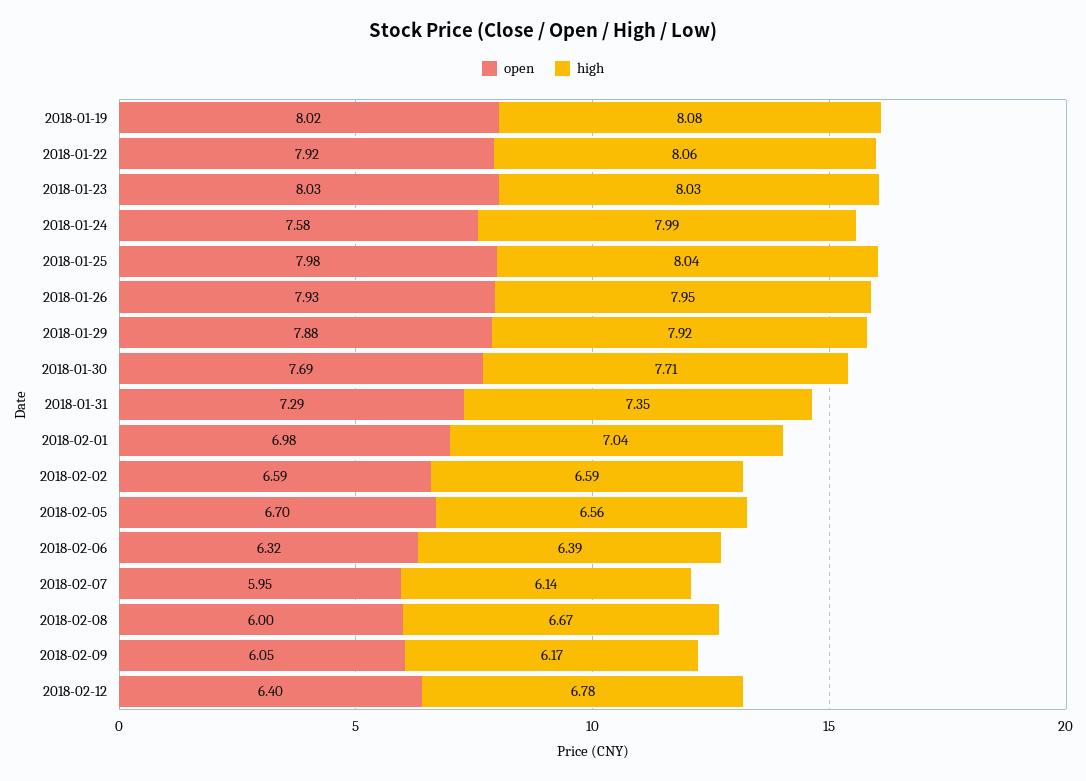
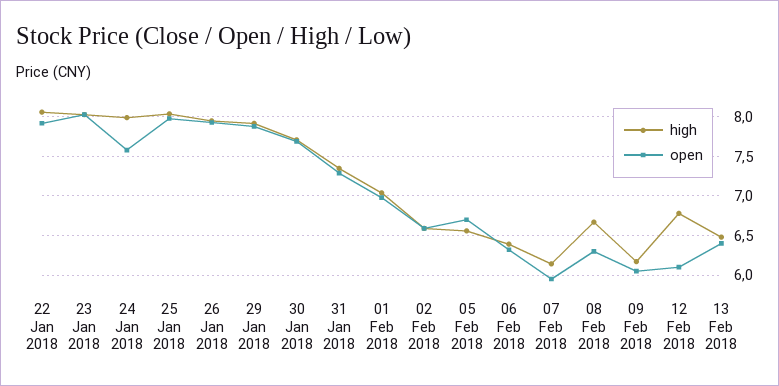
open, 2018-01-19: 8.02 -> none
high, 2018-01-19: 8.08 -> none
open, 2018-02-08: 6 -> 6.3
open, 2018-02-12: 6.4 -> 6.1
high, 13 Feb 2018: none -> 6.5
open, 13 Feb 2018: none -> 6.4

